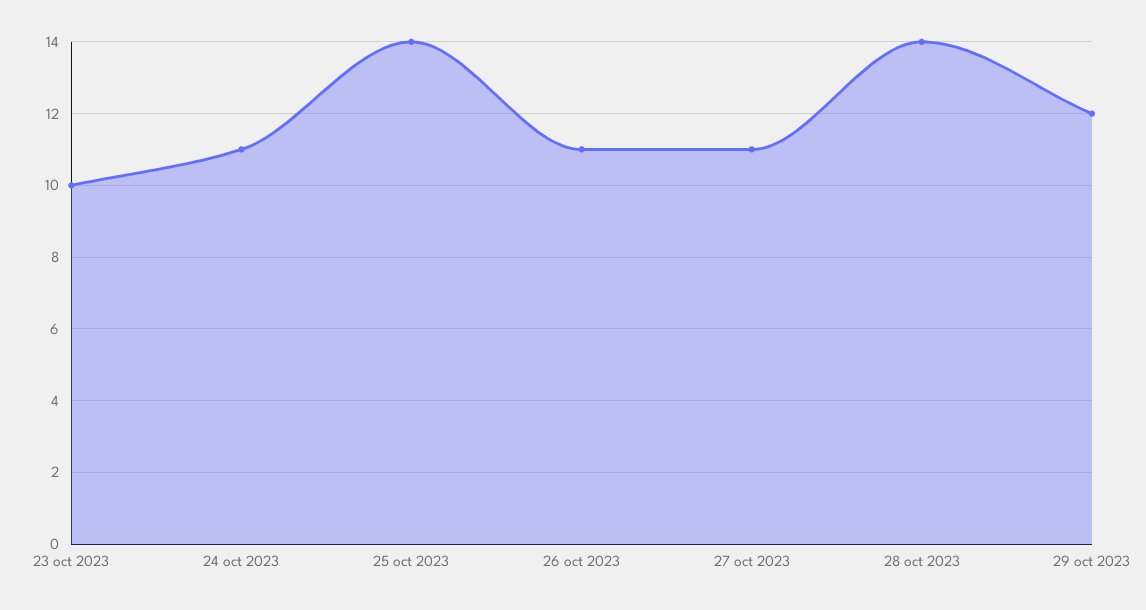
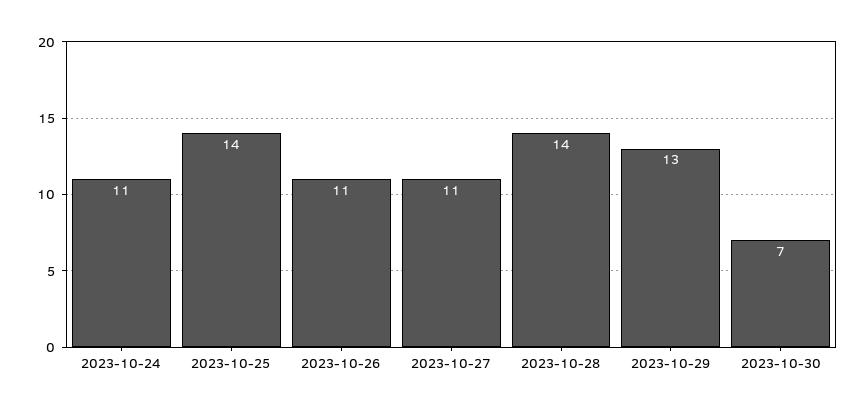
23 oct 2023: 10 -> none
29 oct 2023: 12 -> 13
2023-10-30: none -> 7

